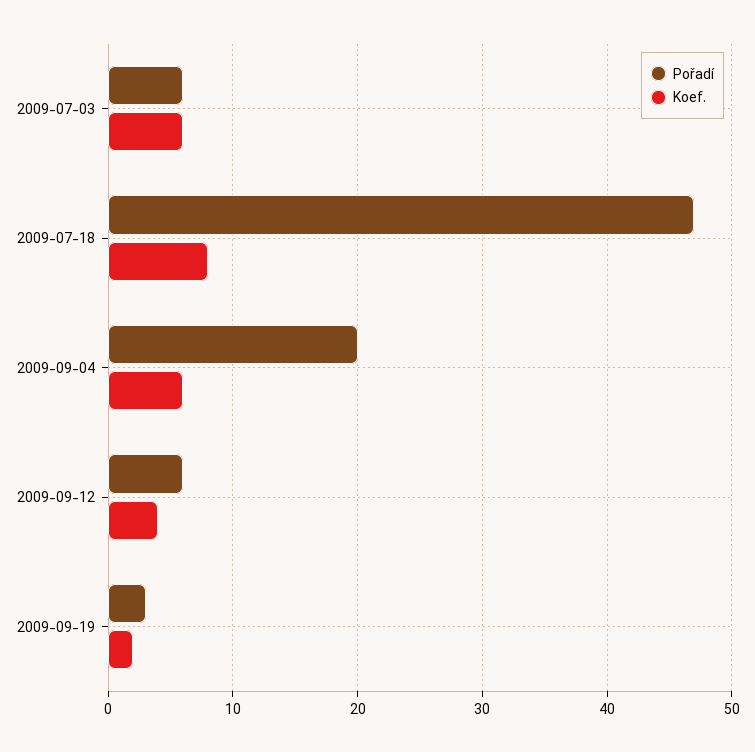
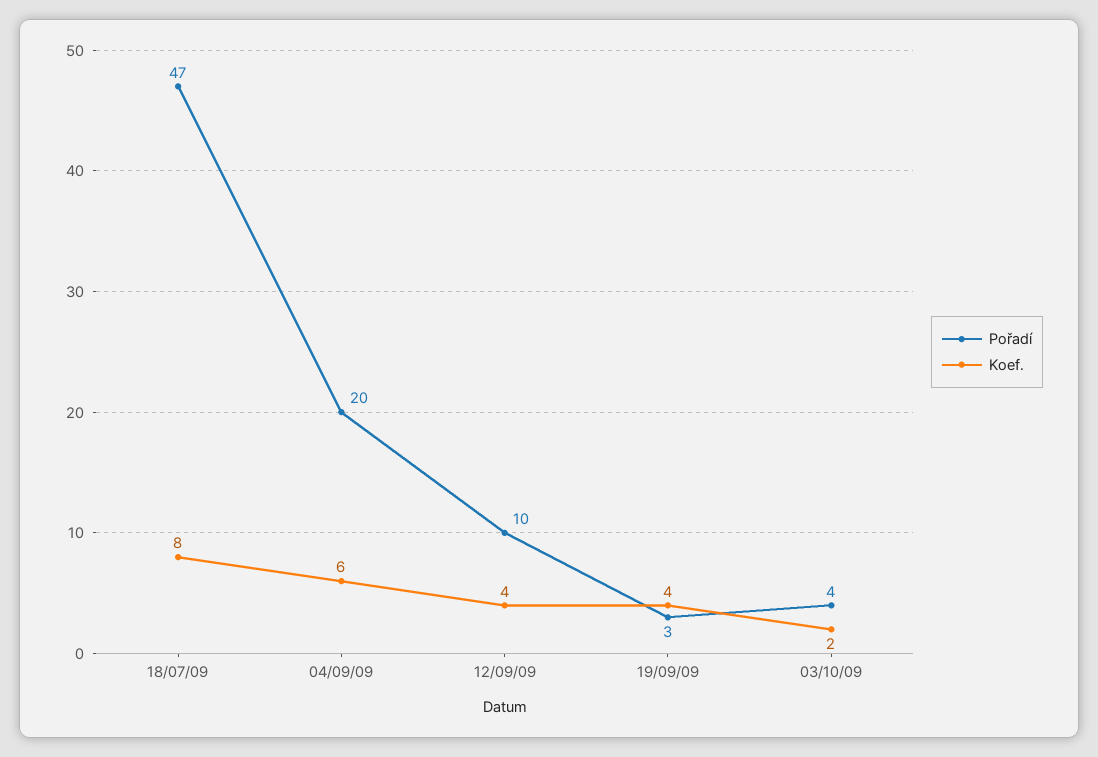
Pořadí, 2009-07-03: 6 -> none
Koef., 2009-07-03: 6 -> none
Pořadí, 2009-09-12: 6 -> 10
Koef., 2009-09-19: 2 -> 4
Pořadí, 03/10/09: none -> 4
Koef., 03/10/09: none -> 2

